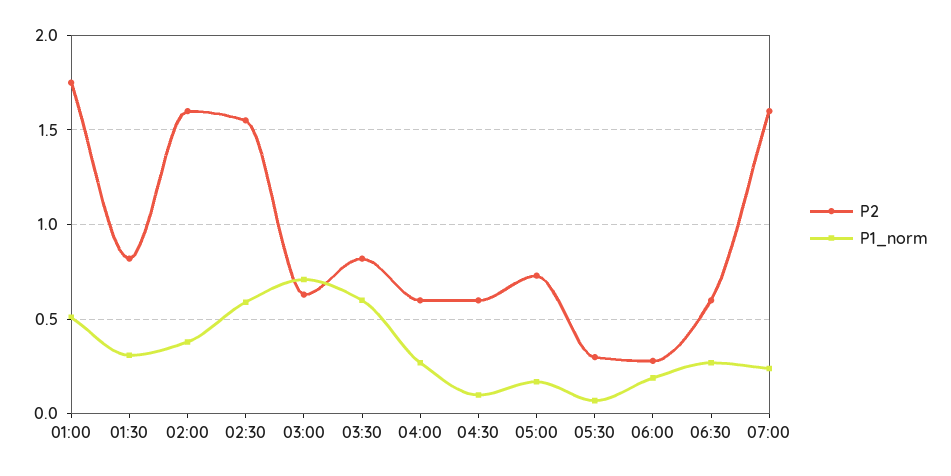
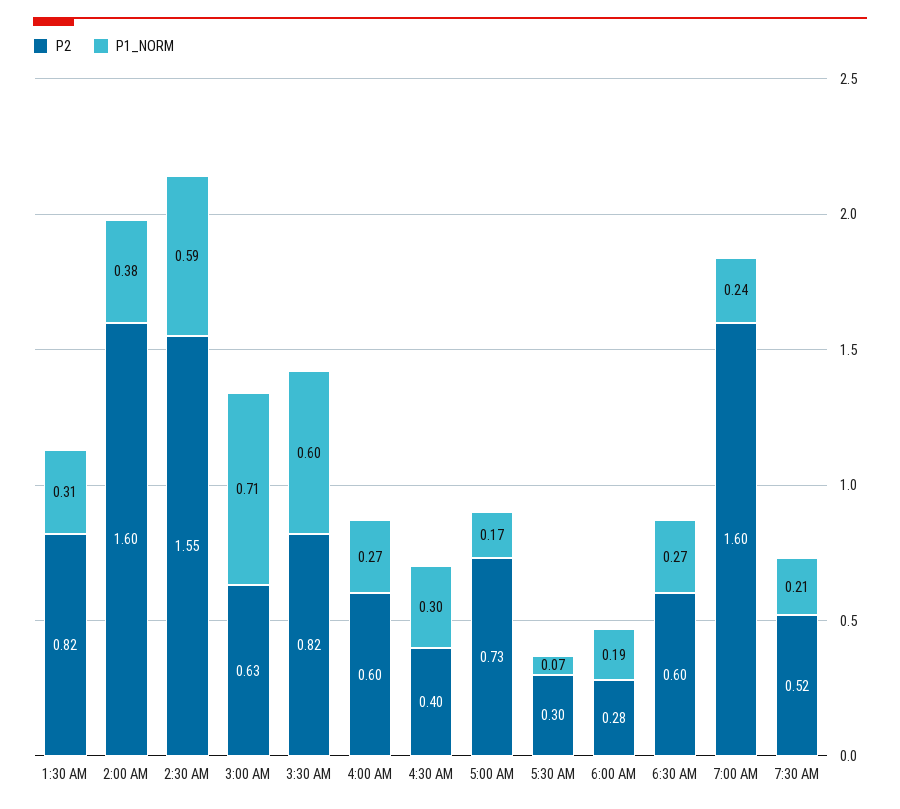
P2, 01:00: 1.75 -> none
P1_norm, 01:00: 0.5 -> none
P2, 04:30: 0.6 -> 0.4
P1_norm, 04:30: 0.1 -> 0.3
P2, 7:30 AM: none -> 0.52
P1_norm, 7:30 AM: none -> 0.21

